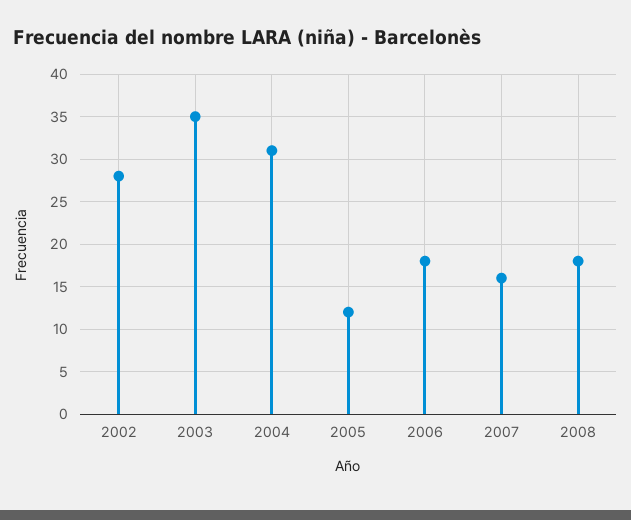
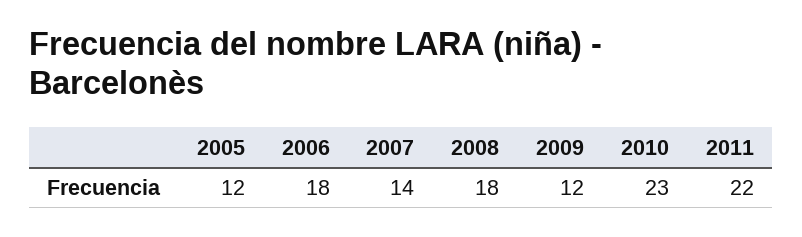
2002: 28 -> none
2003: 35 -> none
2004: 31 -> none
2007: 16 -> 14
2009: none -> 12
2010: none -> 23
2011: none -> 22

